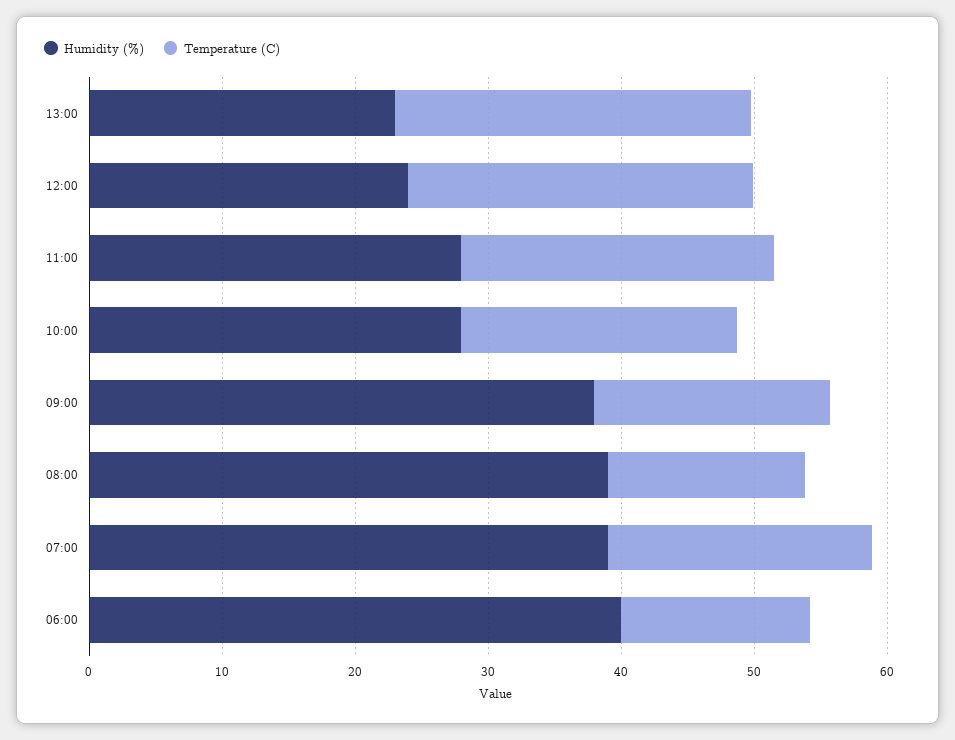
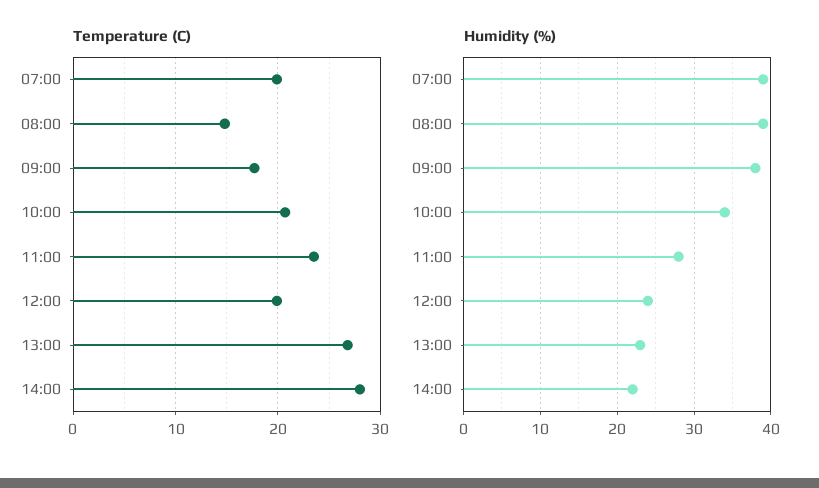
Temperature (C), 12:00: 26 -> 20
Humidity (%), 10:00: 28 -> 34
Humidity (%), 06:00: 40 -> none
Temperature (C), 06:00: 14 -> none
Temperature (C), 14:00: none -> 28
Humidity (%), 14:00: none -> 22

